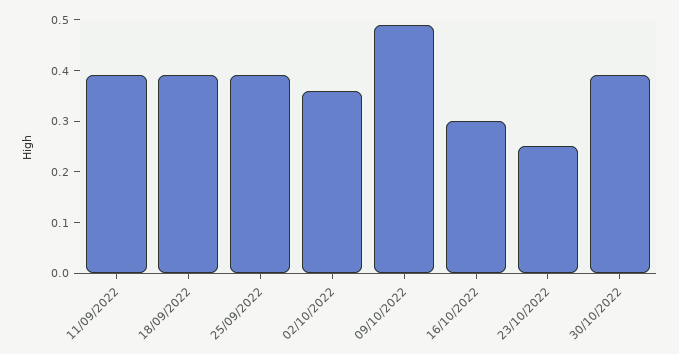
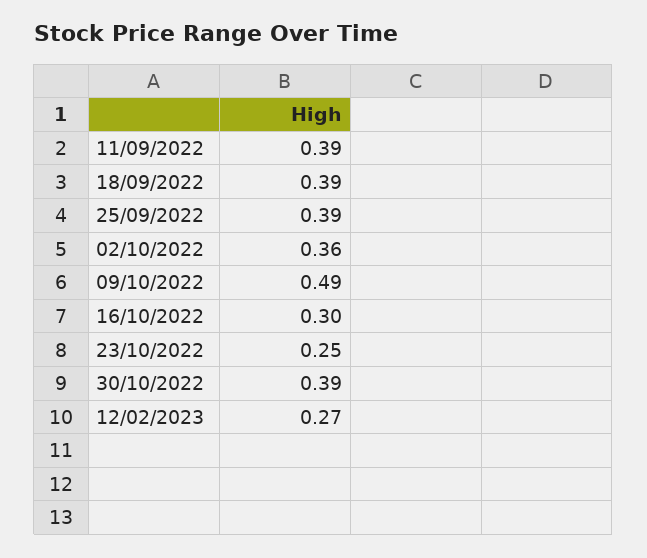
12/02/2023: none -> 0.27

